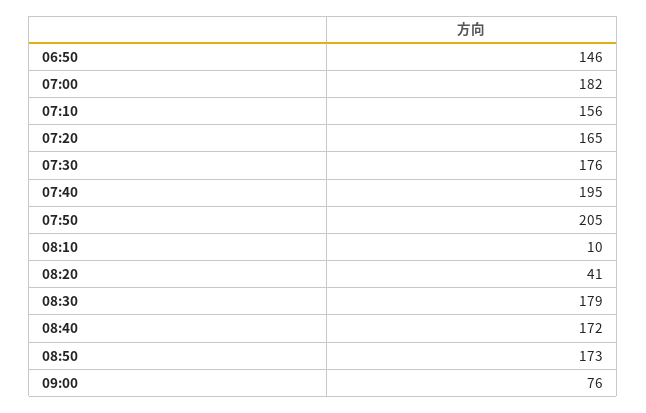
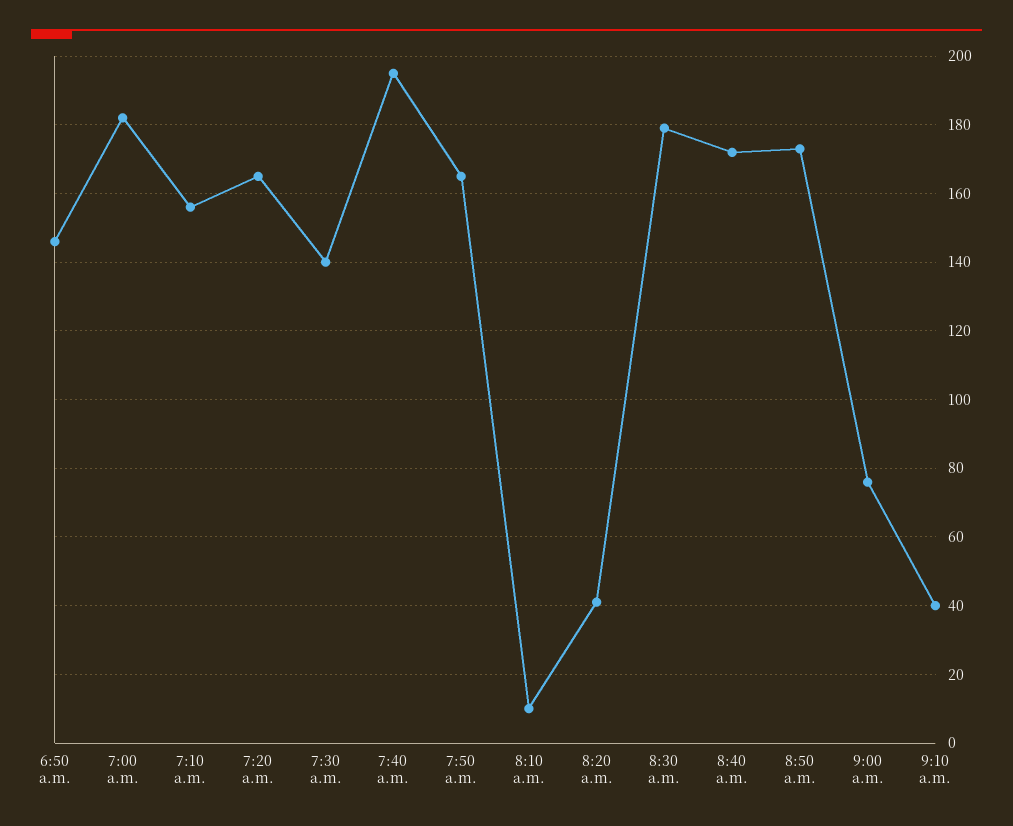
07:30: 176 -> 140
07:50: 205 -> 165
9:10 a.m.: none -> 40

